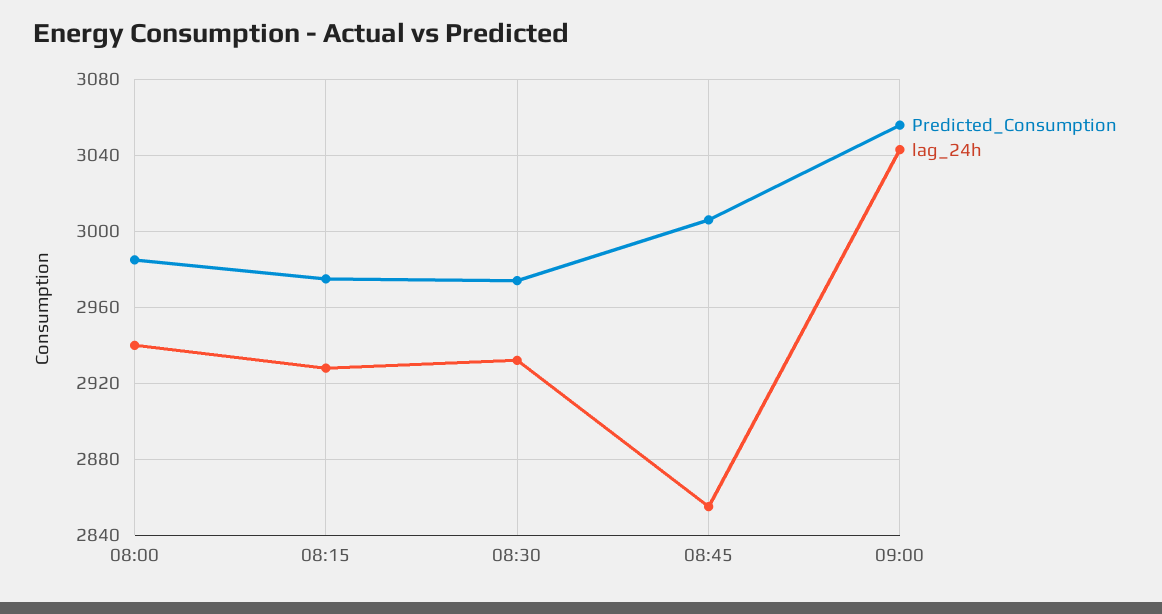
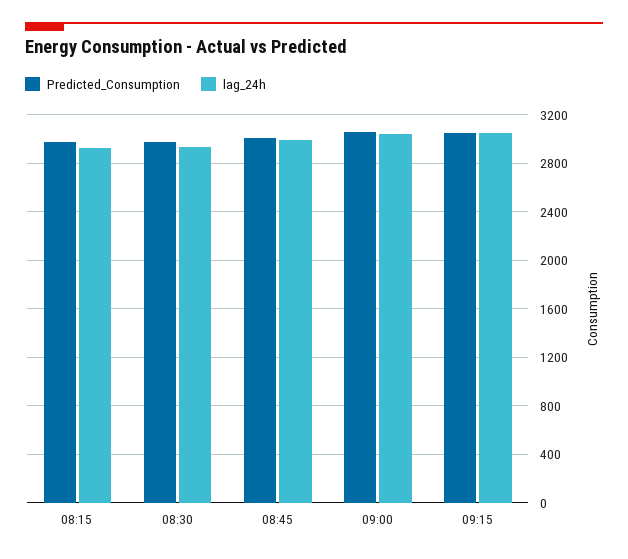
Predicted_Consumption, 08:00: 2985 -> none
lag_24h, 08:00: 2940 -> none
lag_24h, 08:45: 2855 -> 3000
Predicted_Consumption, 09:15: none -> 3050
lag_24h, 09:15: none -> 3050

